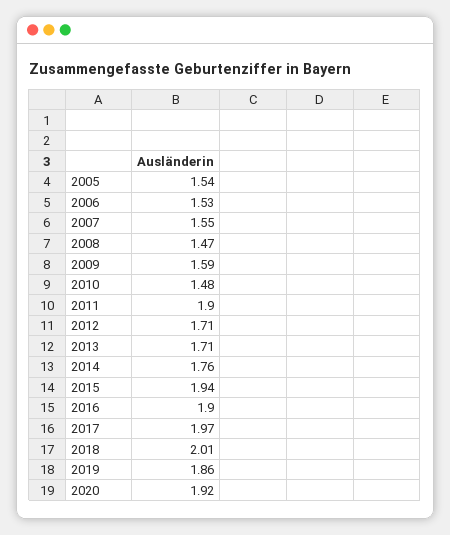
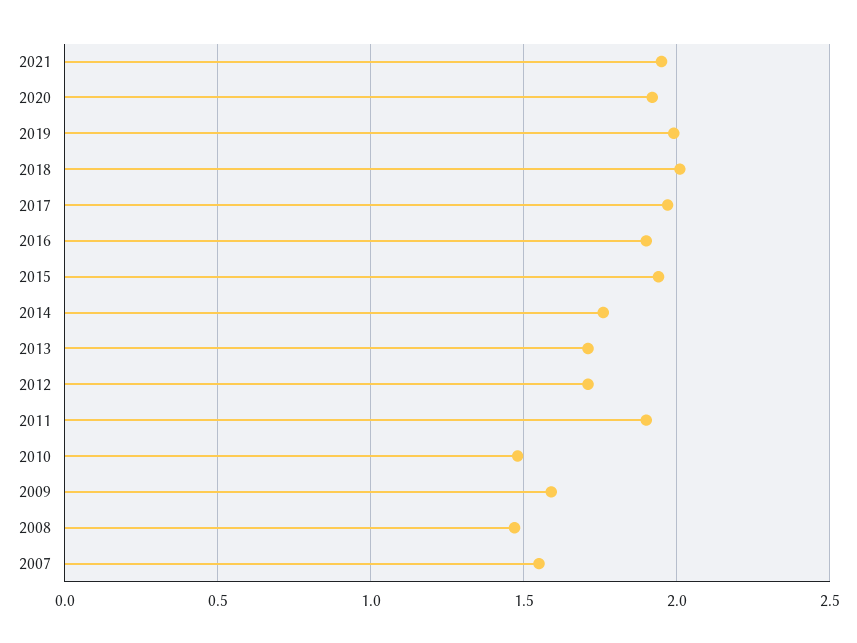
2005: 1.54 -> none
2006: 1.53 -> none
2019: 1.86 -> 2
2021: none -> 1.95

